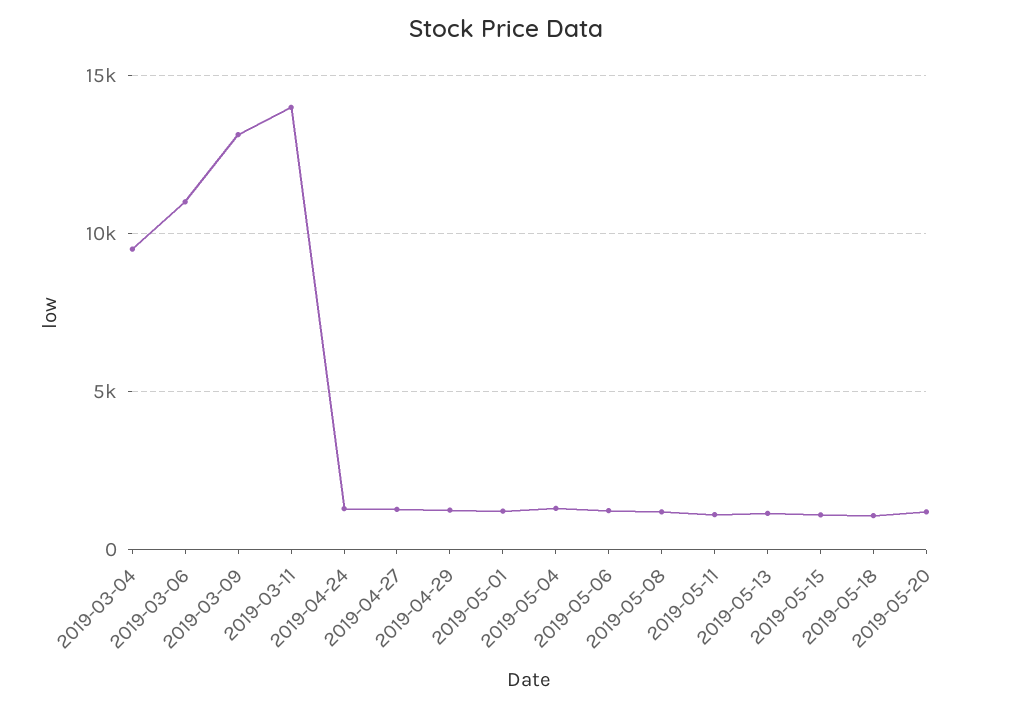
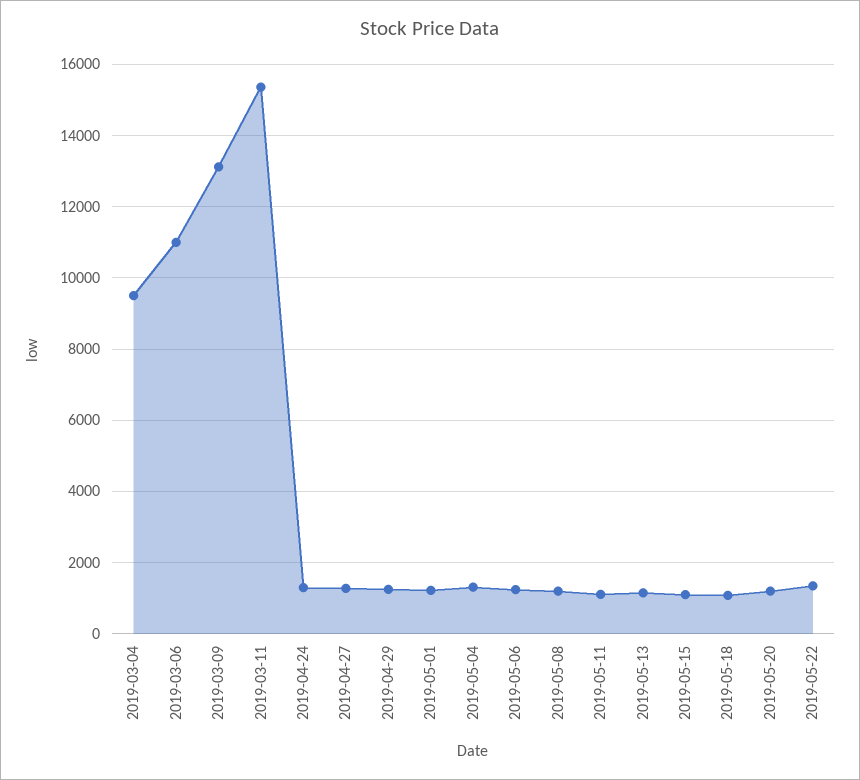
2019-03-11: 14000 -> 15400
2019-05-22: none -> 1400

